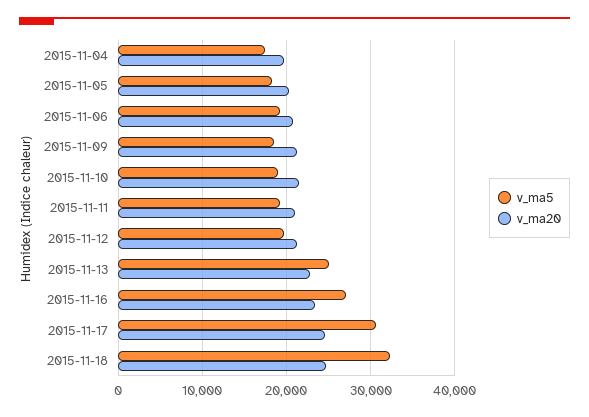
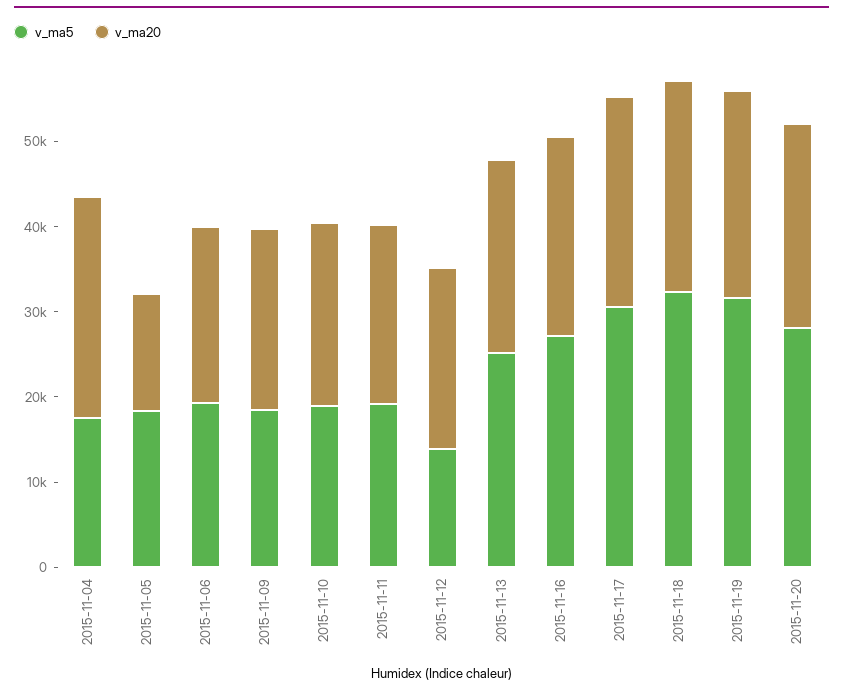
v_ma20, 2015-11-04: 20000 -> 26000
v_ma20, 2015-11-05: 20000 -> 14000
v_ma5, 2015-11-12: 20000 -> 14000
v_ma5, 2015-11-19: none -> 32000
v_ma20, 2015-11-19: none -> 24000
v_ma5, 2015-11-20: none -> 28000
v_ma20, 2015-11-20: none -> 24000

